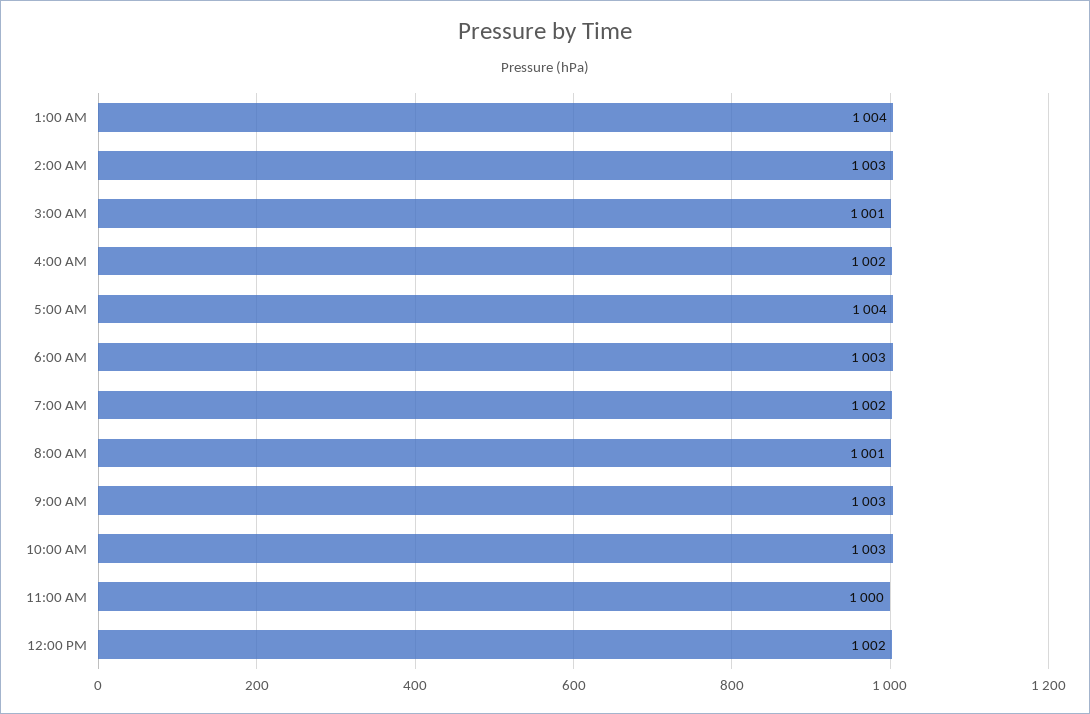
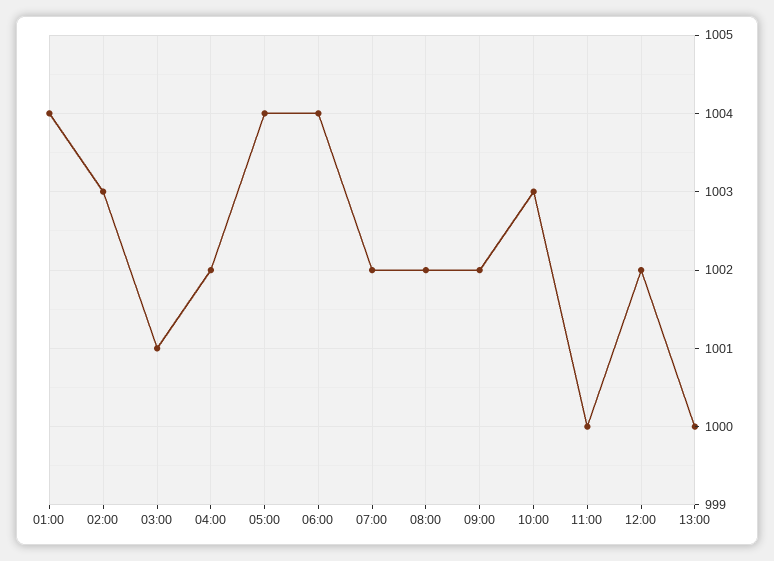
6:00 AM: 1003 -> 1004
8:00 AM: 1001 -> 1002
9:00 AM: 1003 -> 1002
13:00: none -> 1000

